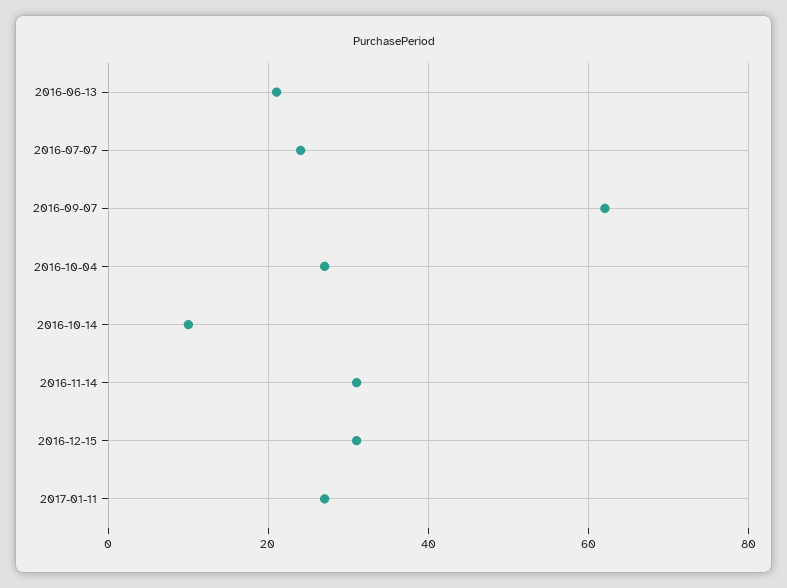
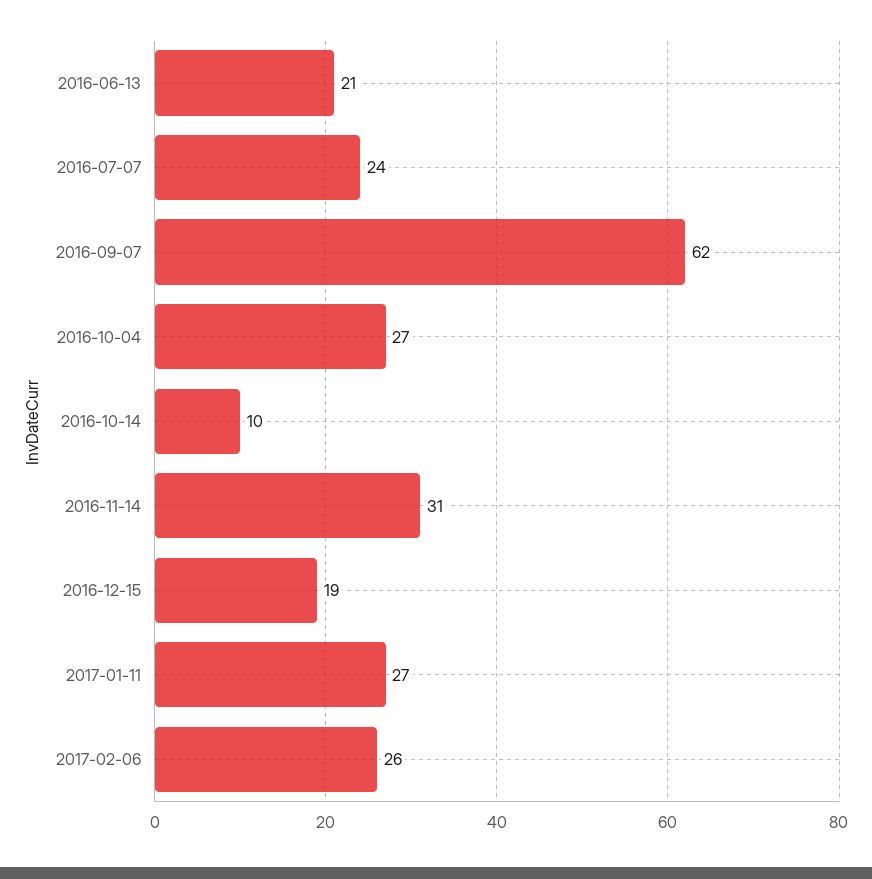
2016-12-15: 30 -> 19
2017-02-06: none -> 26

